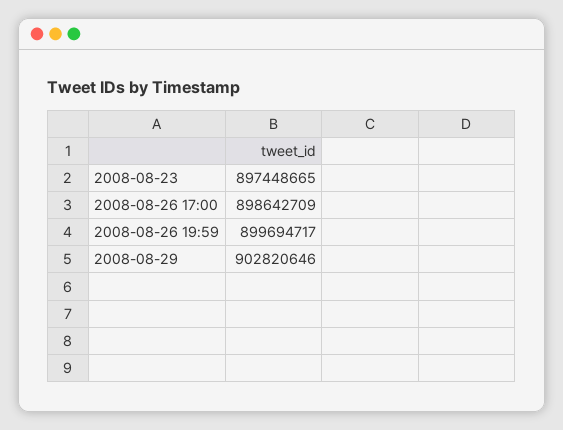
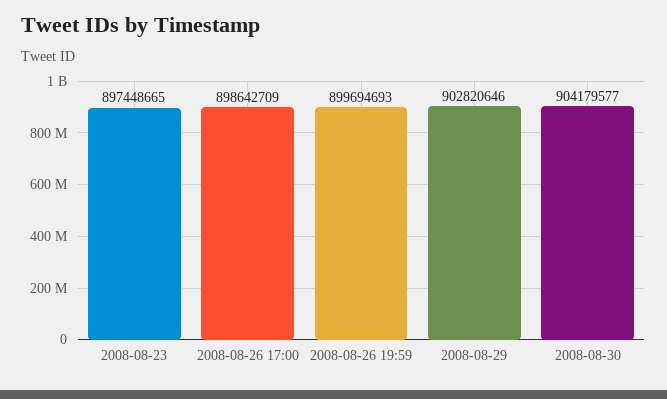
2008-08-26 19:59: 899694717 -> 899694693
2008-08-30: none -> 904179577

